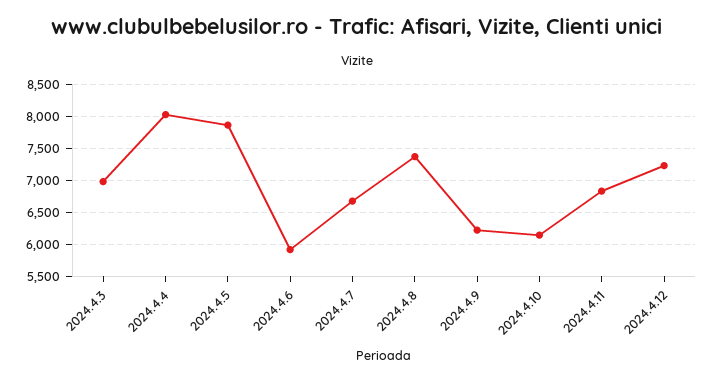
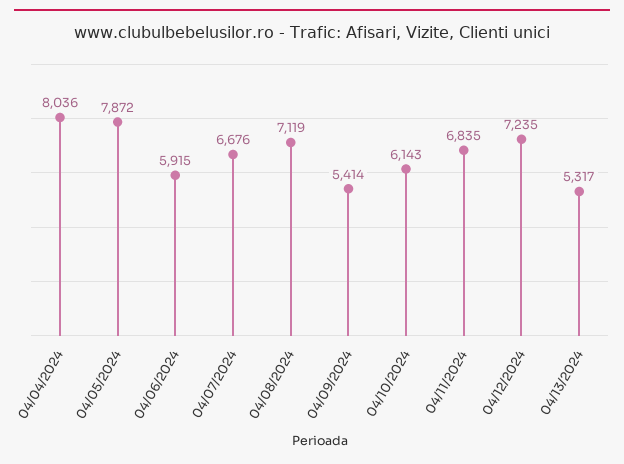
2024.4.3: 7000 -> none
2024.4.8: 7400 -> 7119
2024.4.9: 6200 -> 5414
04/13/2024: none -> 5317

